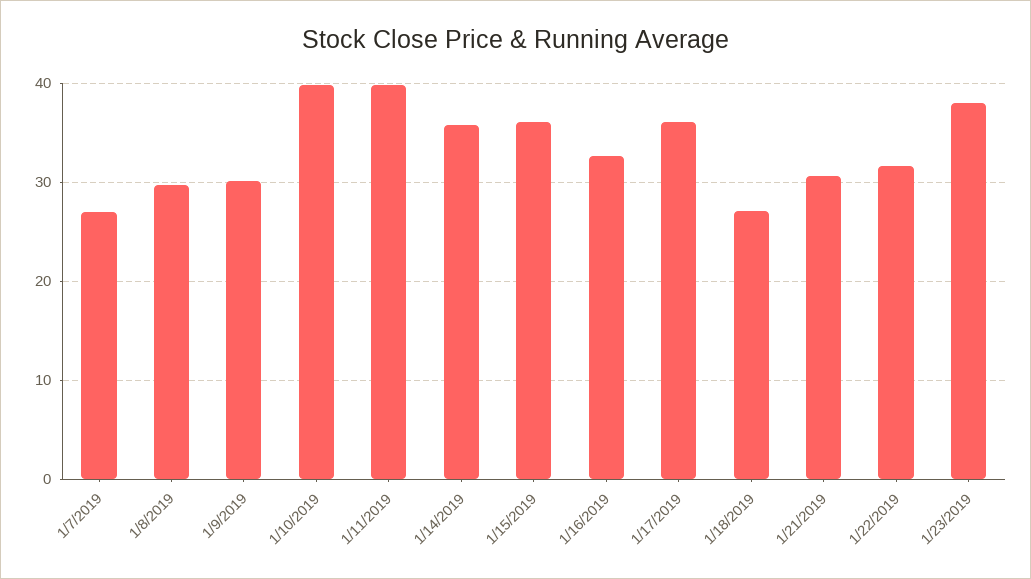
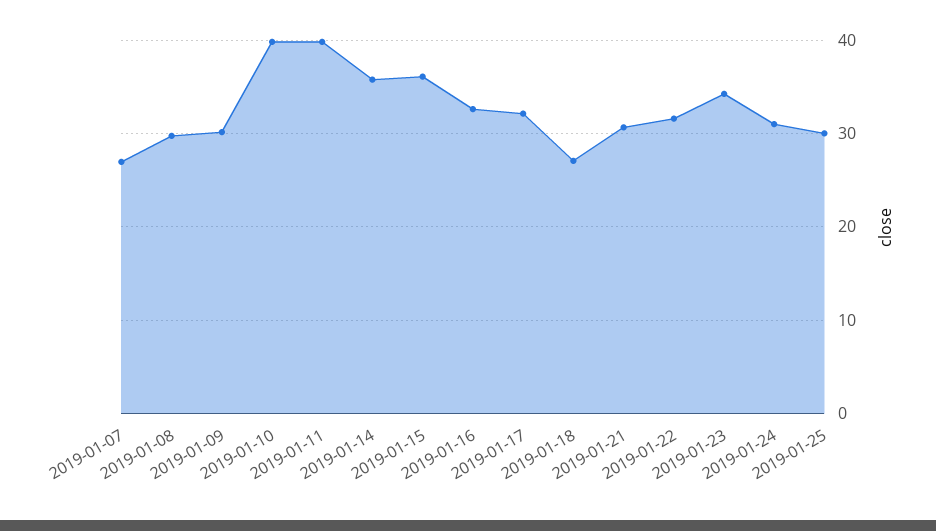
1/17/2019: 36 -> 32
1/23/2019: 38 -> 34
2019-01-24: none -> 31
2019-01-25: none -> 30

